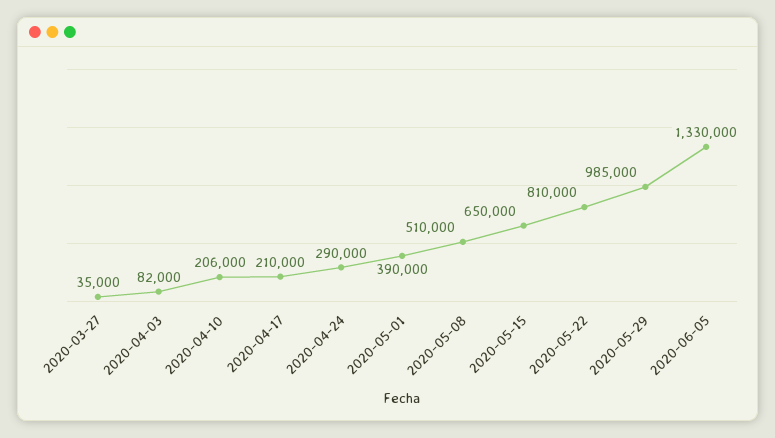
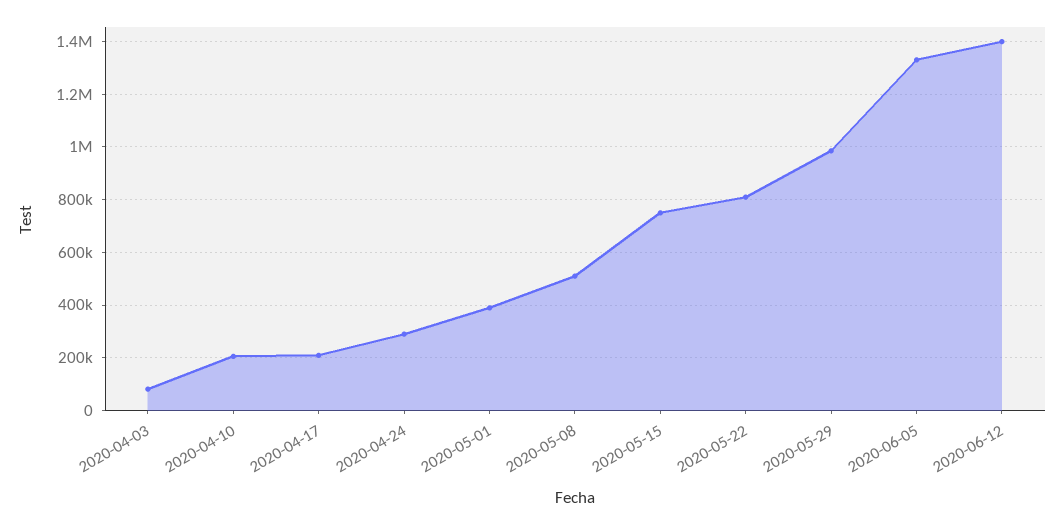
2020-03-27: 35000 -> none
2020-05-15: 650000 -> 750000
2020-06-12: none -> 1400000

